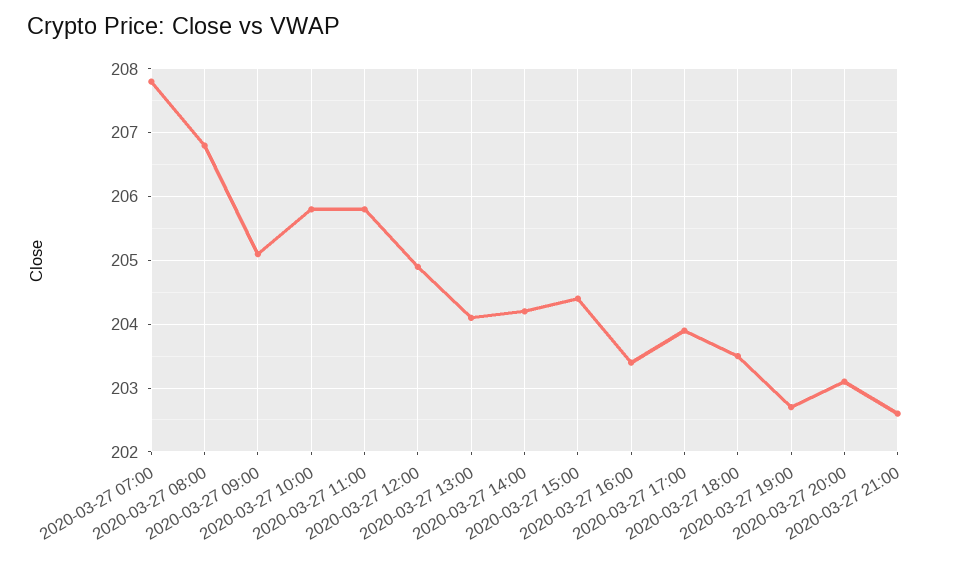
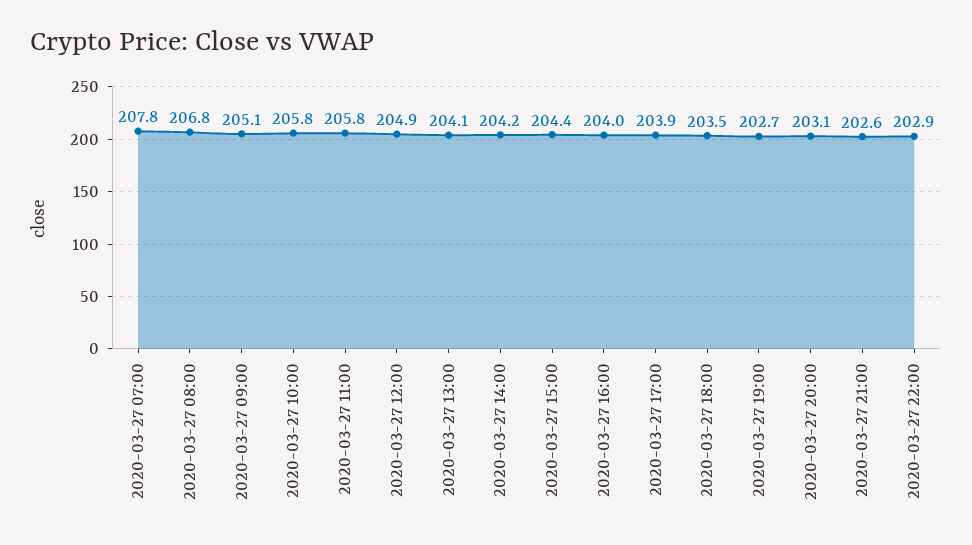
2020-03-27 16:00: 203.4 -> 204
2020-03-27 22:00: none -> 202.9

